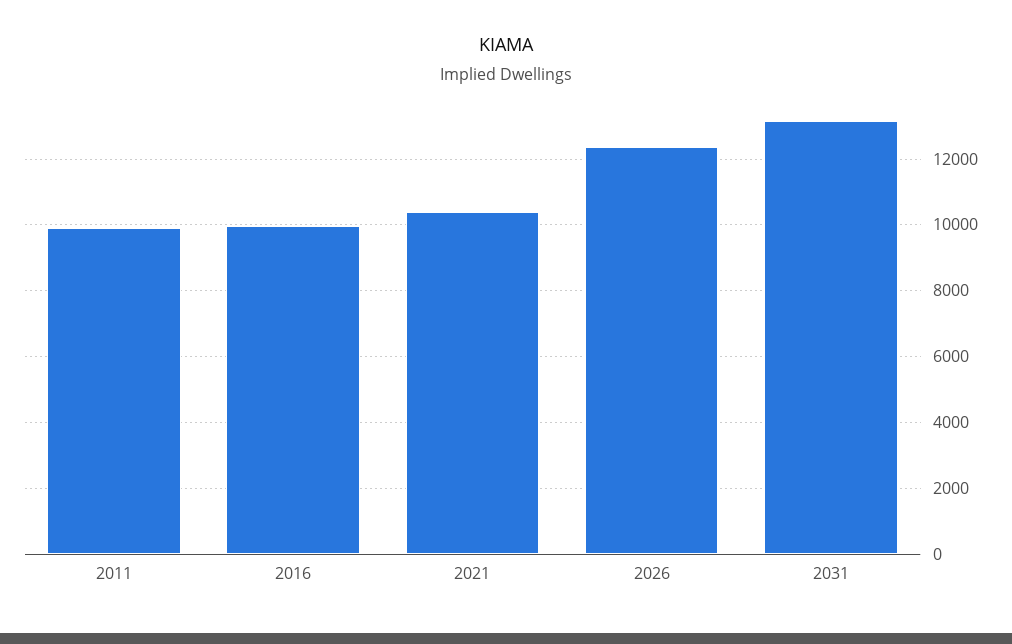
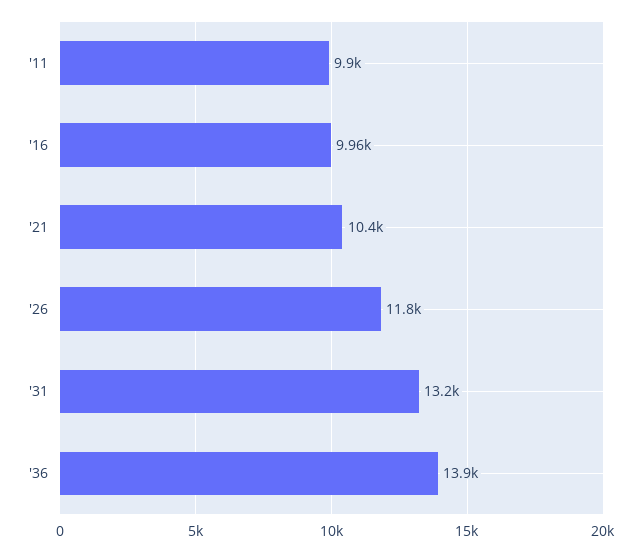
2026: 12400 -> 11800
'36: none -> 13900

